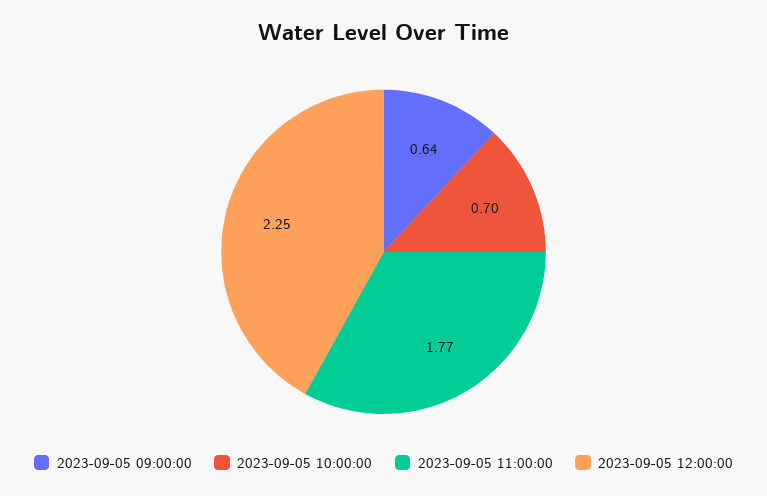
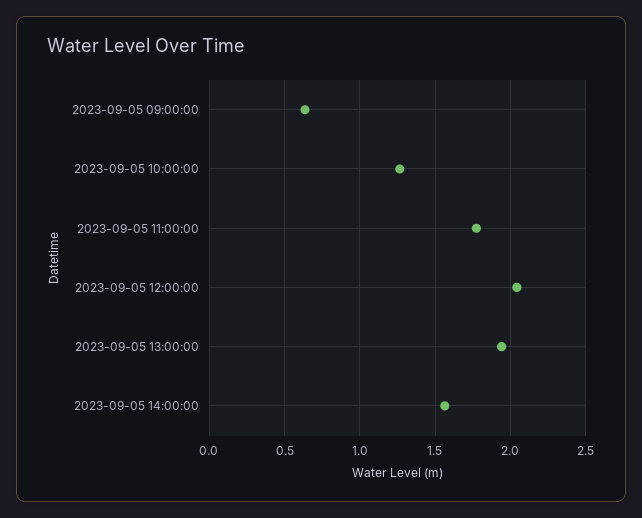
2023-09-05 10:00:00: 0.7 -> 1.25
2023-09-05 12:00:00: 2.25 -> 2.05
2023-09-05 13:00:00: none -> 1.95
2023-09-05 14:00:00: none -> 1.55

